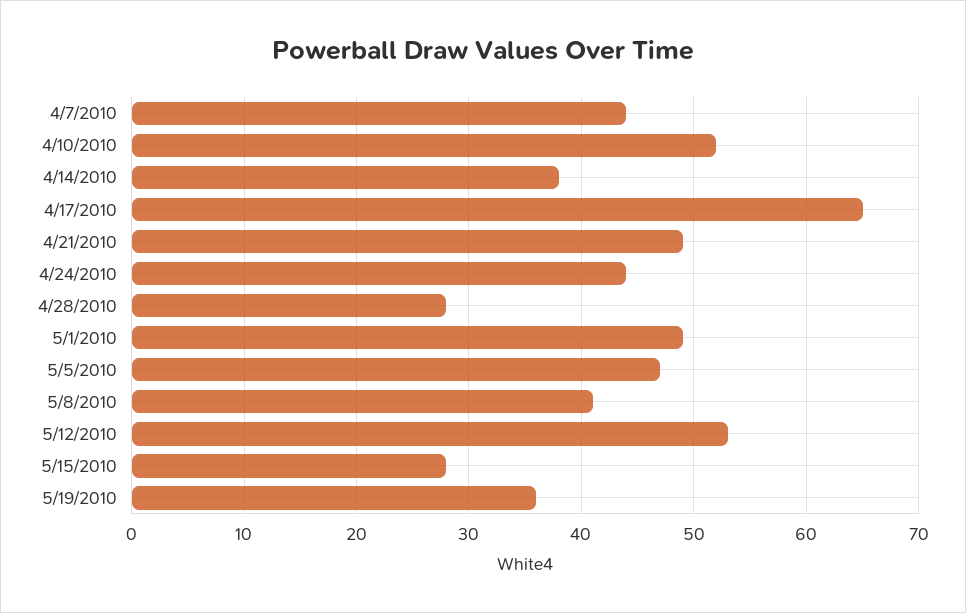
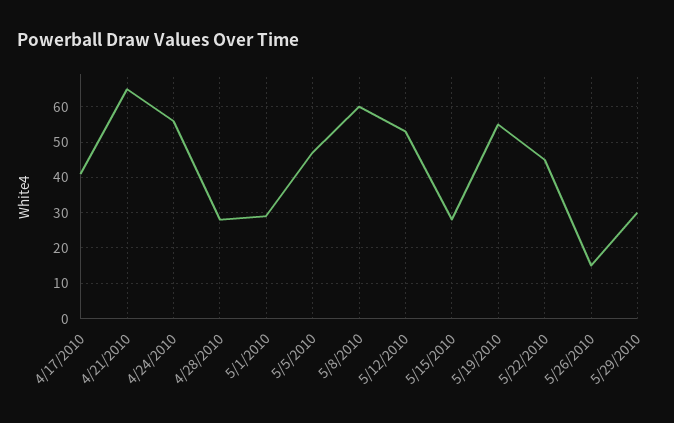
4/7/2010: 44 -> none
4/10/2010: 52 -> none
4/14/2010: 38 -> none
4/17/2010: 65 -> 40
4/21/2010: 49 -> 65
4/24/2010: 44 -> 55
5/1/2010: 49 -> 30
5/8/2010: 41 -> 60
5/19/2010: 36 -> 55
5/22/2010: none -> 45
5/26/2010: none -> 15
5/29/2010: none -> 30

